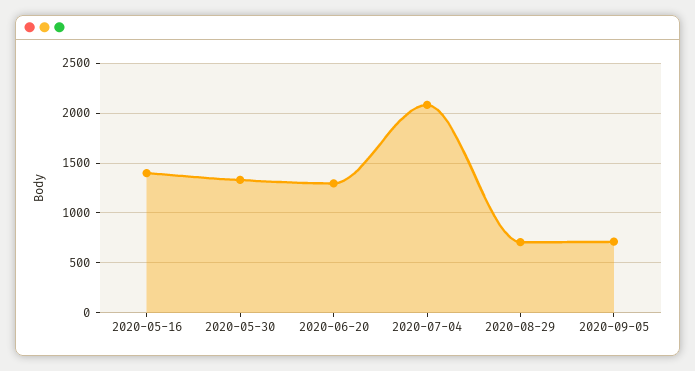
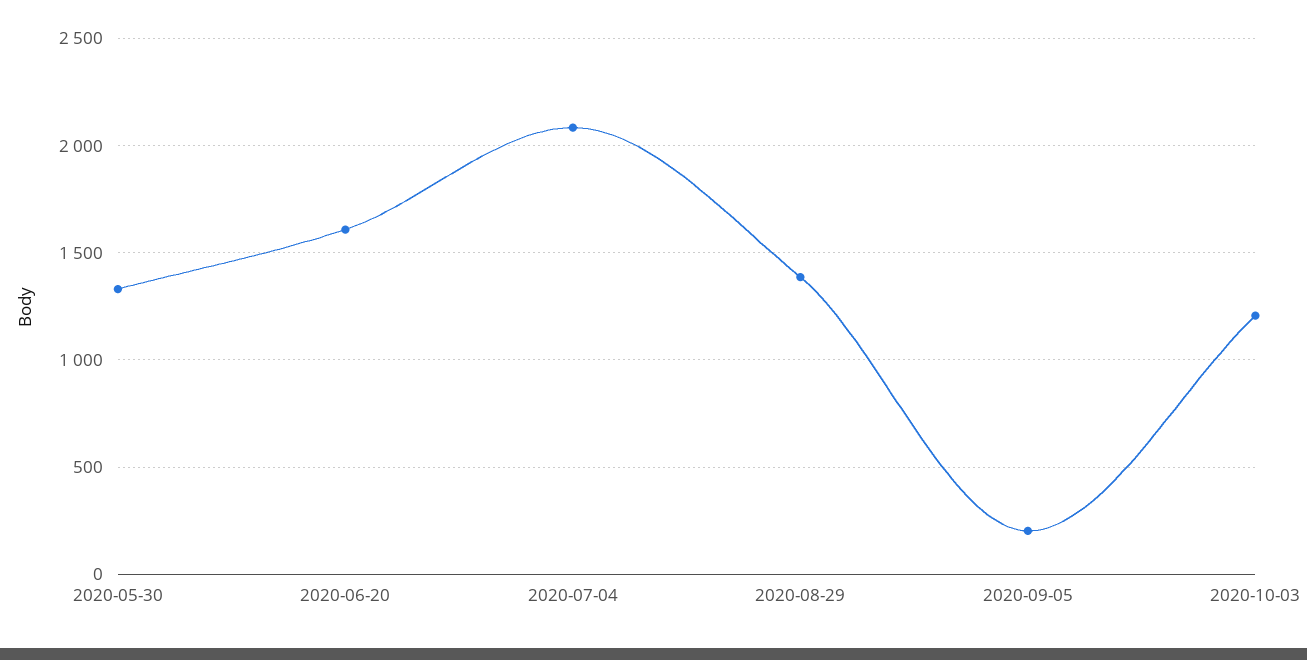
2020-05-16: 1400 -> none
2020-06-20: 1300 -> 1600
2020-08-29: 700 -> 1400
2020-09-05: 700 -> 200
2020-10-03: none -> 1200

